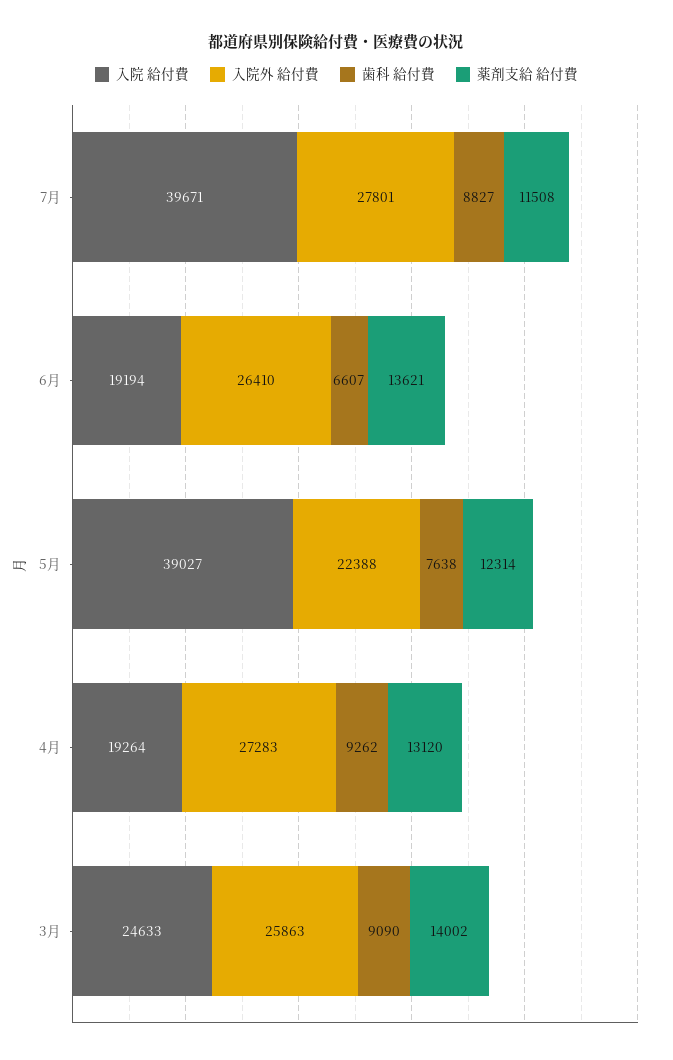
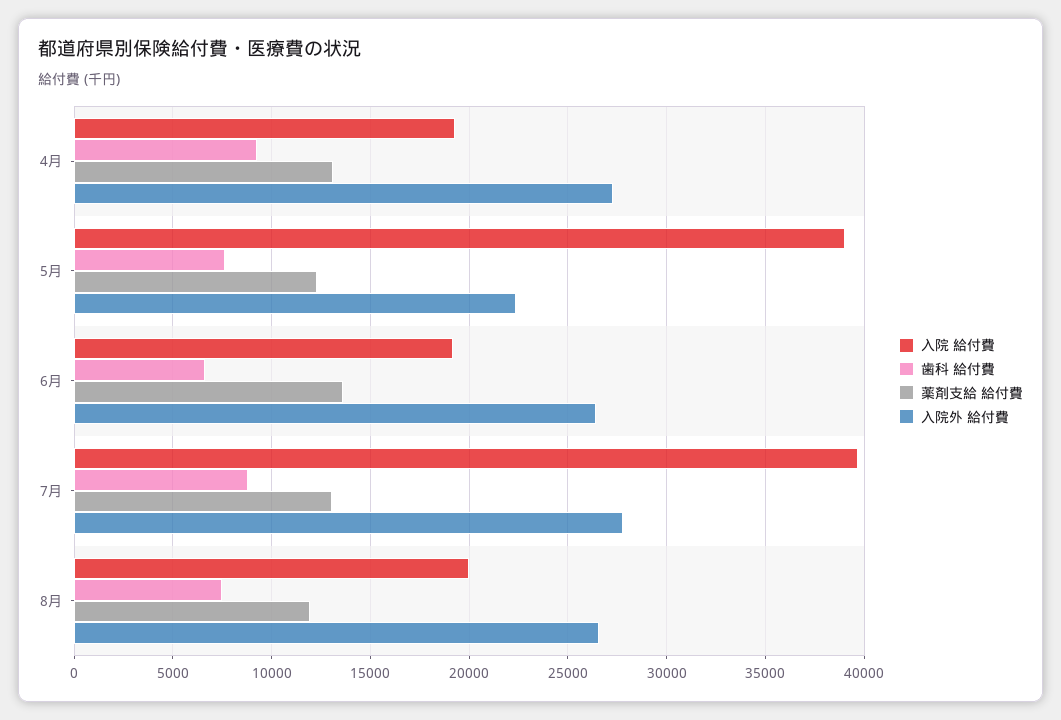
薬剤支給 給付費, 7月: 11508 -> 13000
入院 給付費, 3月: 24633 -> none
入院外 給付費, 3月: 25863 -> none
歯科 給付費, 3月: 9090 -> none
薬剤支給 給付費, 3月: 14002 -> none
入院 給付費, 8月: none -> 20000
歯科 給付費, 8月: none -> 7500
薬剤支給 給付費, 8月: none -> 12000
入院外 給付費, 8月: none -> 26500

